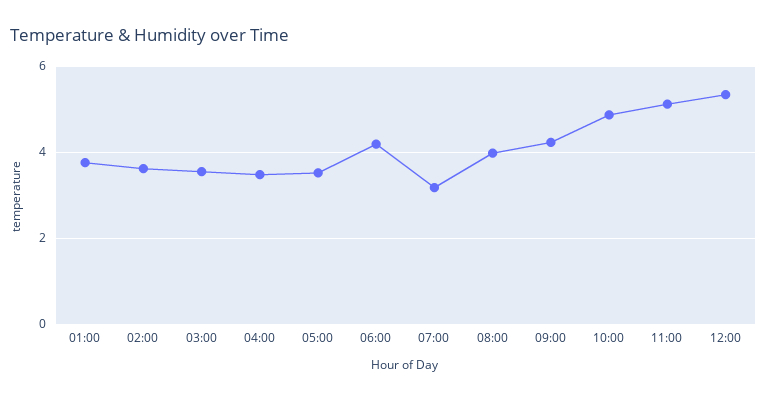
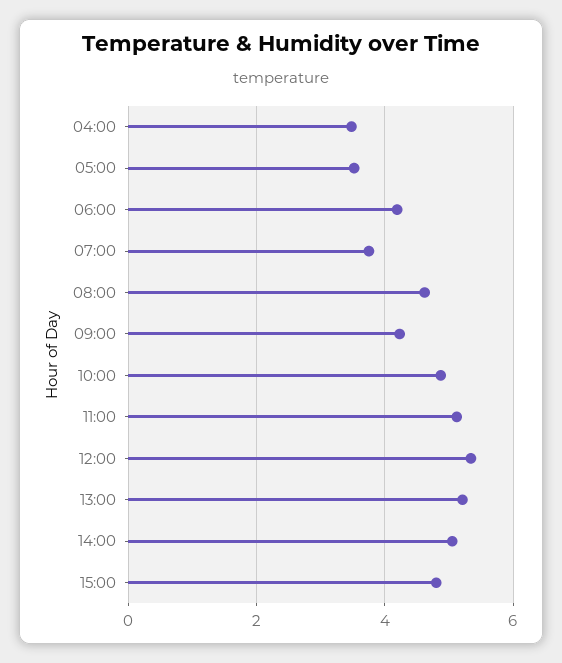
01:00: 3.8 -> none
02:00: 3.6 -> none
03:00: 3.6 -> none
07:00: 3.2 -> 3.8
08:00: 4 -> 4.6
13:00: none -> 5.2
14:00: none -> 5
15:00: none -> 4.8

